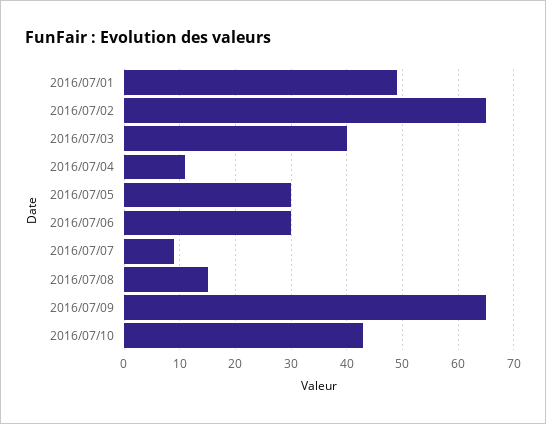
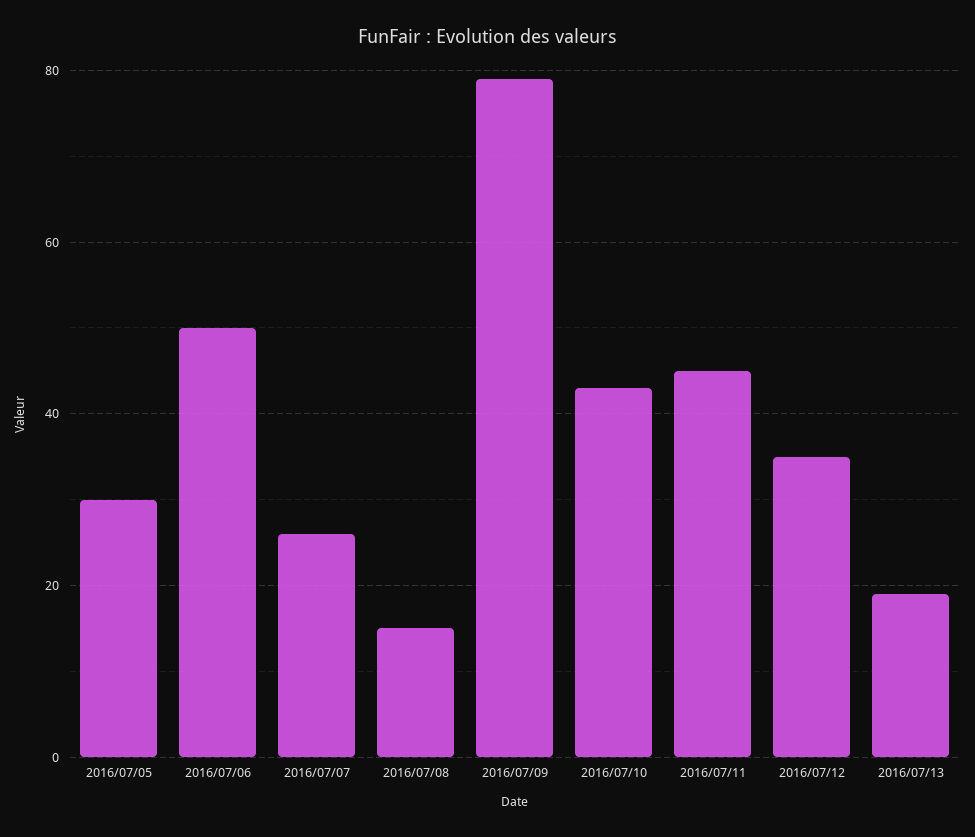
2016/07/01: 50 -> none
2016/07/02: 65 -> none
2016/07/03: 40 -> none
2016/07/04: 10 -> none
2016/07/06: 30 -> 50
2016/07/07: 10 -> 25
2016/07/09: 65 -> 80
2016/07/11: none -> 45
2016/07/12: none -> 35
2016/07/13: none -> 20

